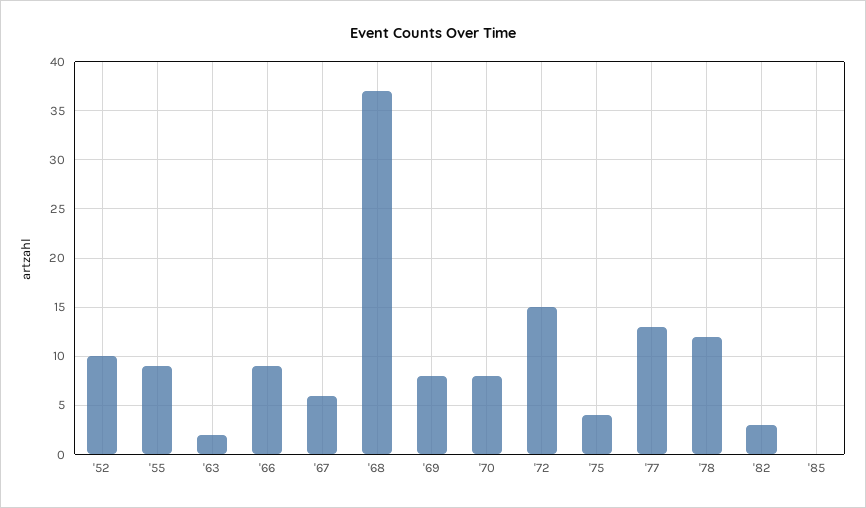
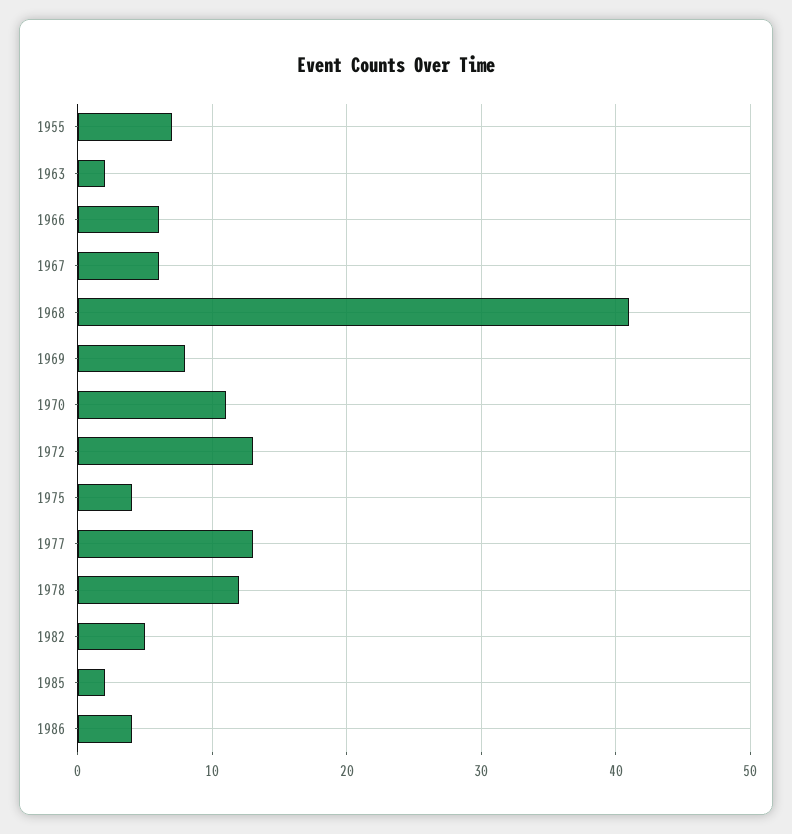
'52: 10 -> none
'55: 9 -> 7
'66: 9 -> 6
'68: 37 -> 41
'70: 8 -> 11
'72: 15 -> 13
'82: 3 -> 5
'85: 0 -> 2
1986: none -> 4

